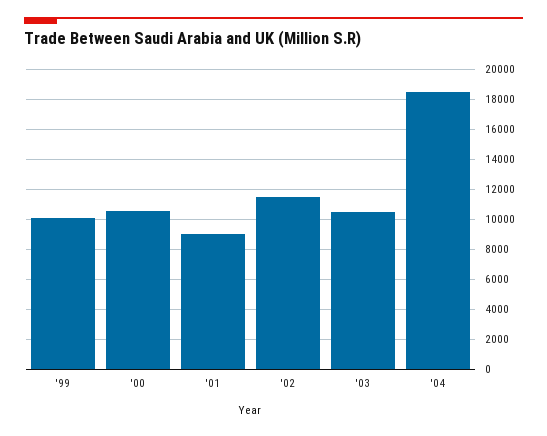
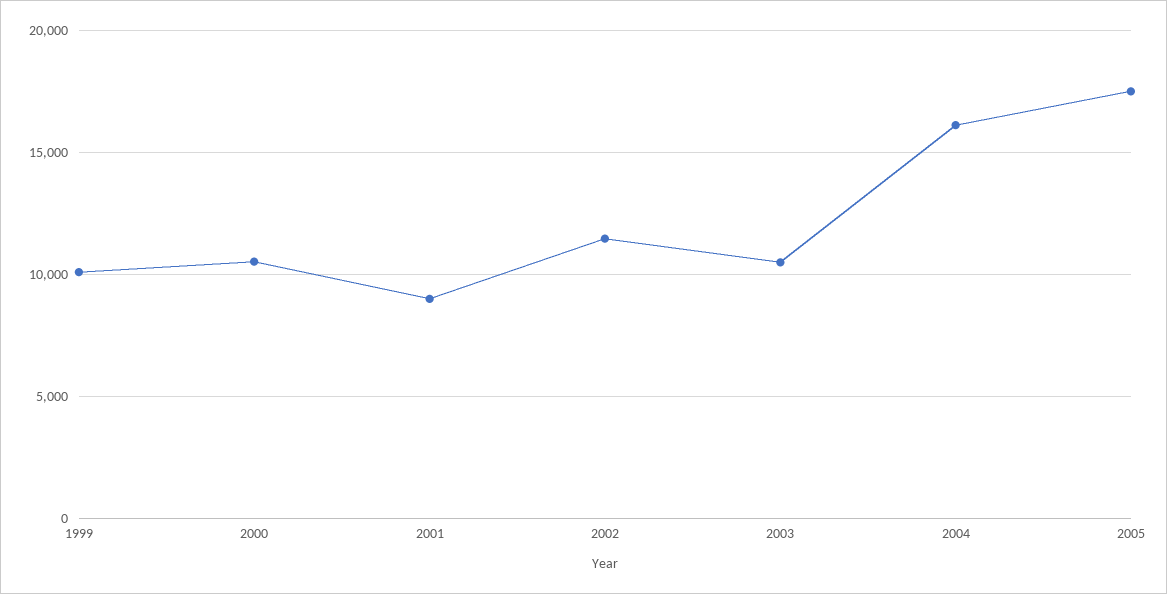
'04: 18500 -> 16000
2005: none -> 17500

